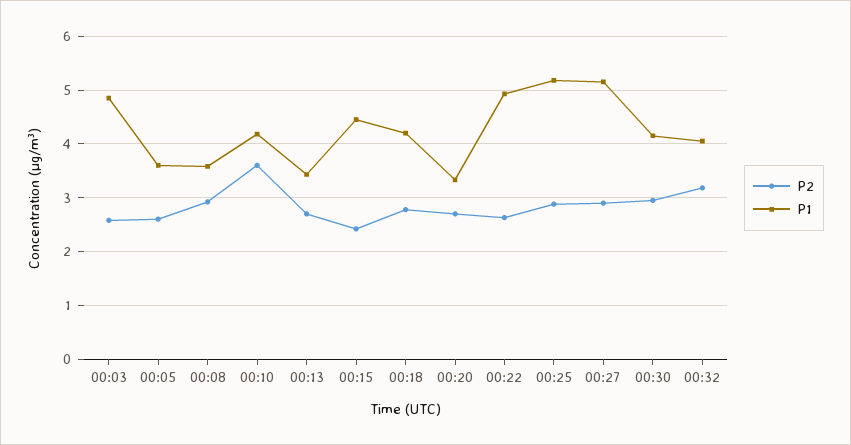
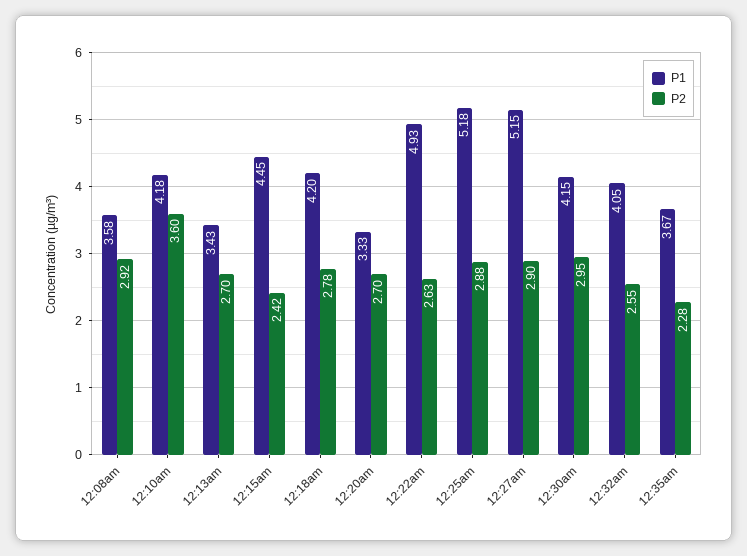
P2, 00:03: 2.6 -> none
P1, 00:03: 4.8 -> none
P2, 00:05: 2.6 -> none
P1, 00:05: 3.6 -> none
P2, 00:32: 3.2 -> 2.55
P1, 12:35am: none -> 3.67
P2, 12:35am: none -> 2.28

